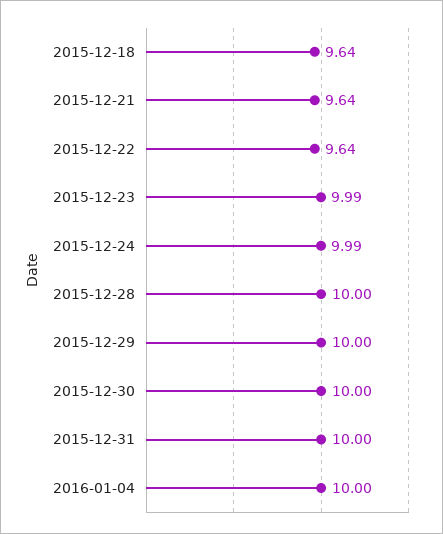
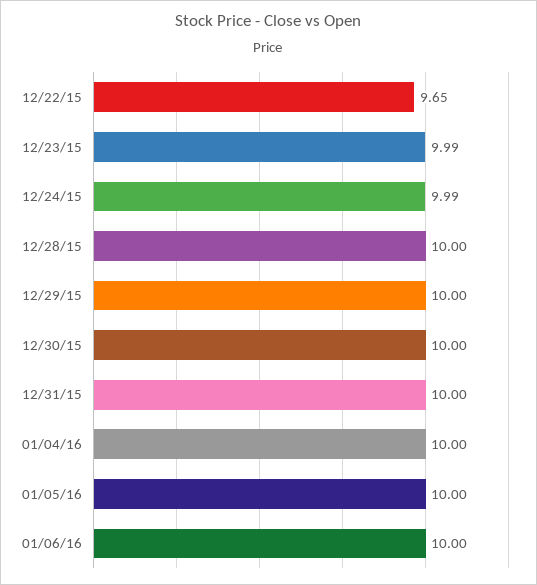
2015-12-18: 9.64 -> none
2015-12-21: 9.64 -> none
2015-12-22: 9.64 -> 9.65
01/05/16: none -> 10
01/06/16: none -> 10

